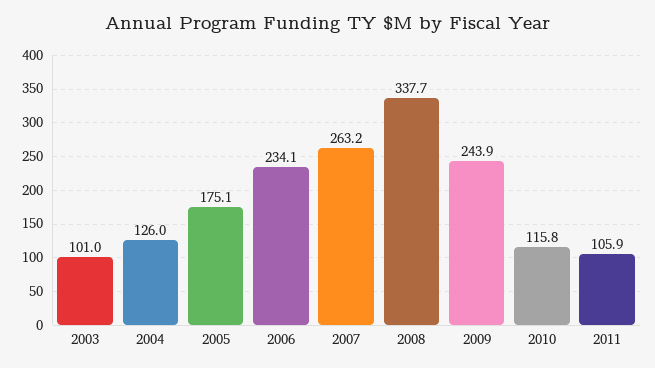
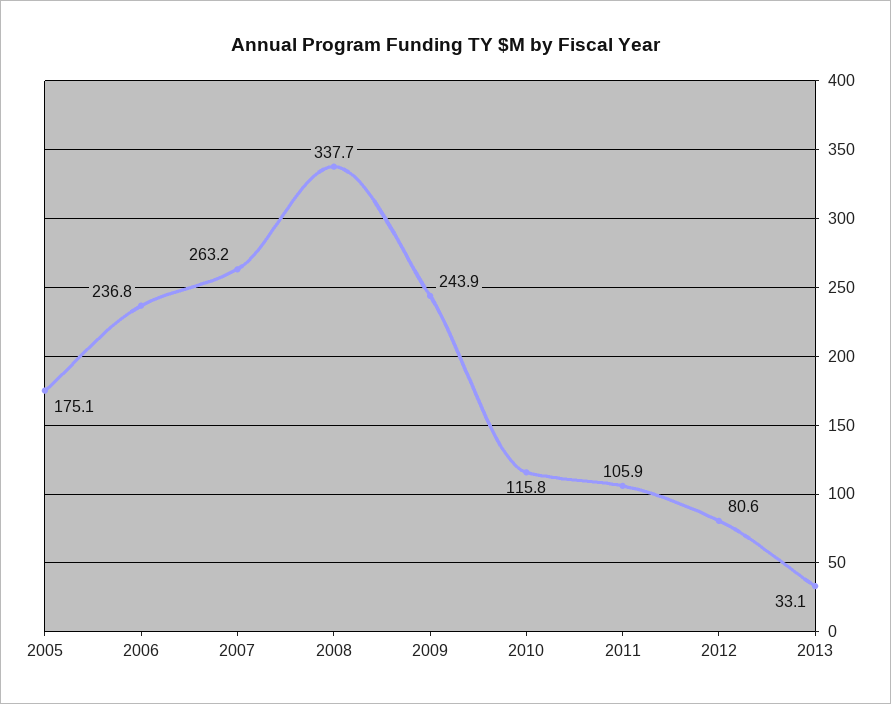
2003: 101 -> none
2004: 126 -> none
2006: 234.1 -> 236.8
2012: none -> 80.6
2013: none -> 33.1

